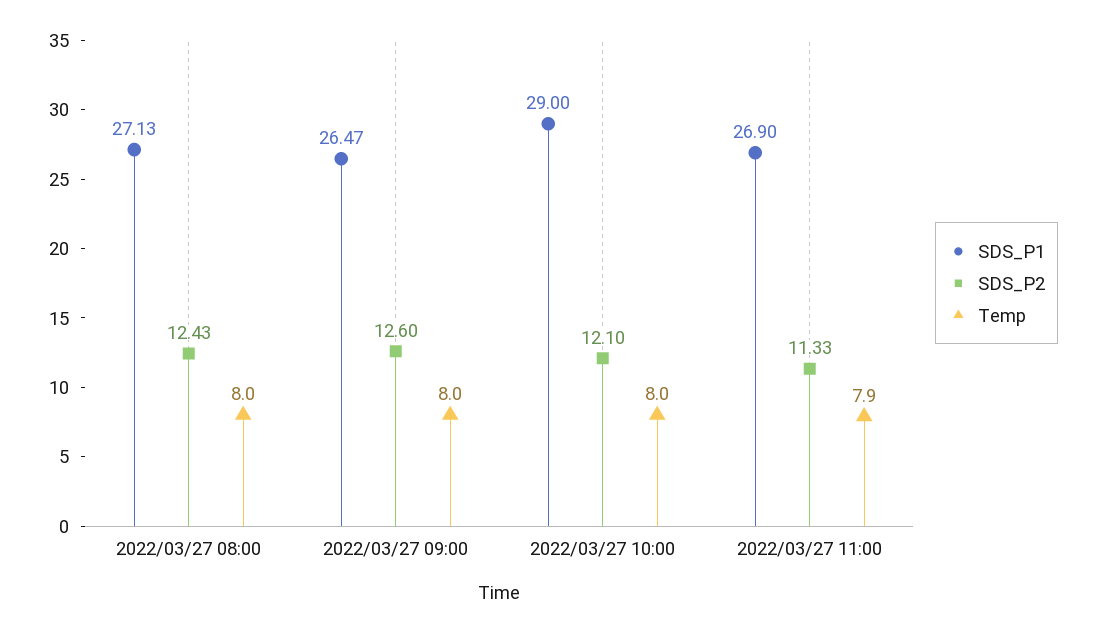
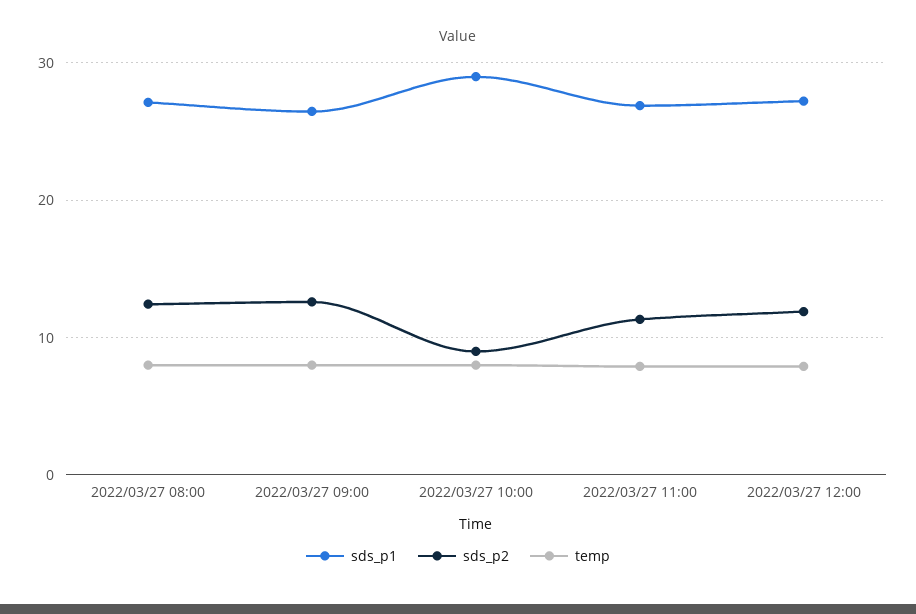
SDS_P2, 2022/03/27 10:00: 12.1 -> 9
SDS_P1, 2022/03/27 12:00: none -> 27
SDS_P2, 2022/03/27 12:00: none -> 12
Temp, 2022/03/27 12:00: none -> 8

